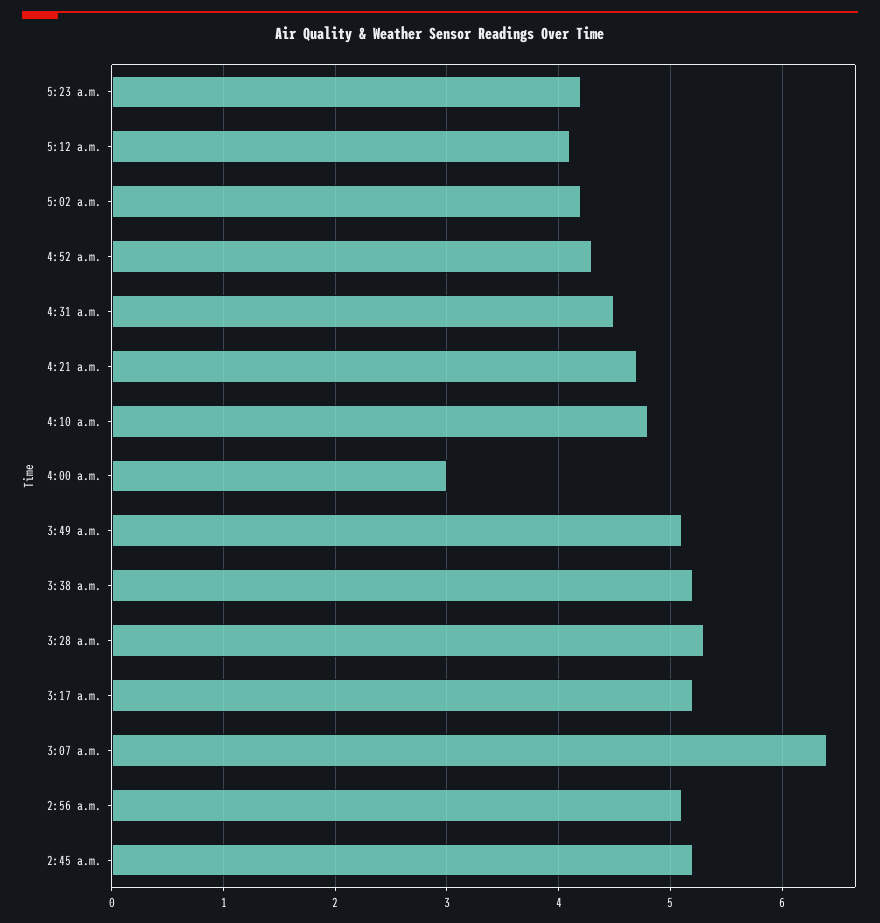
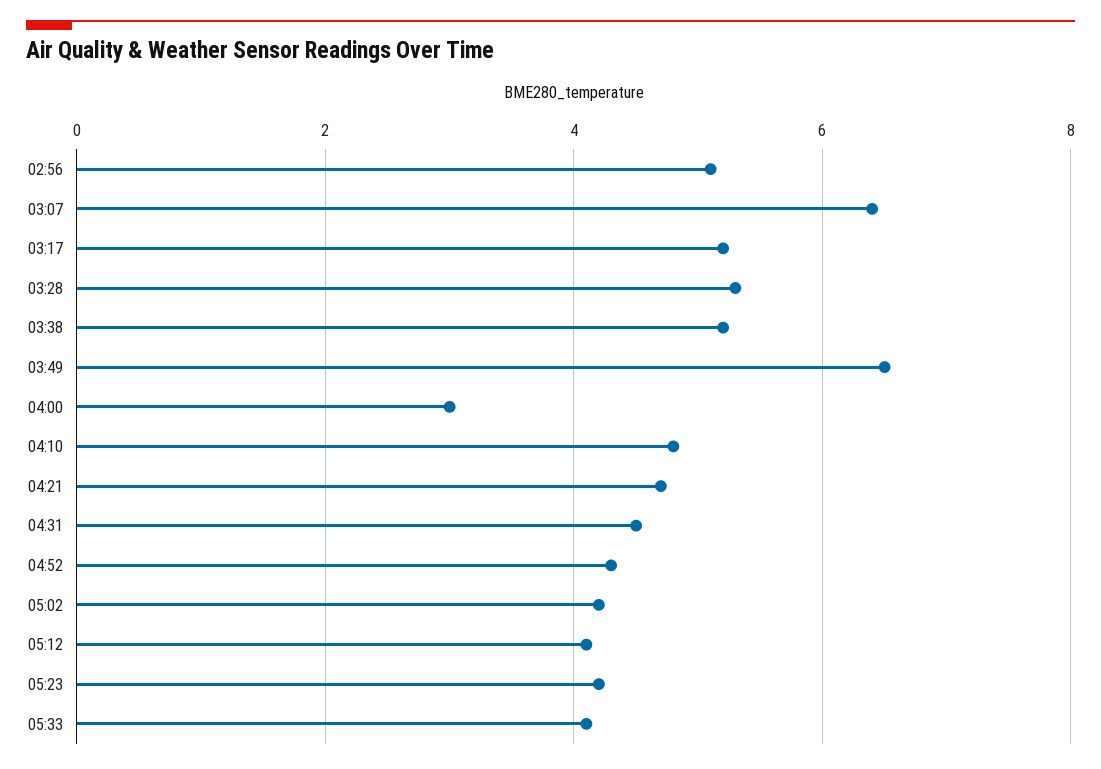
3:49 a.m.: 5.1 -> 6.5
2:45 a.m.: 5.2 -> none
05:33: none -> 4

